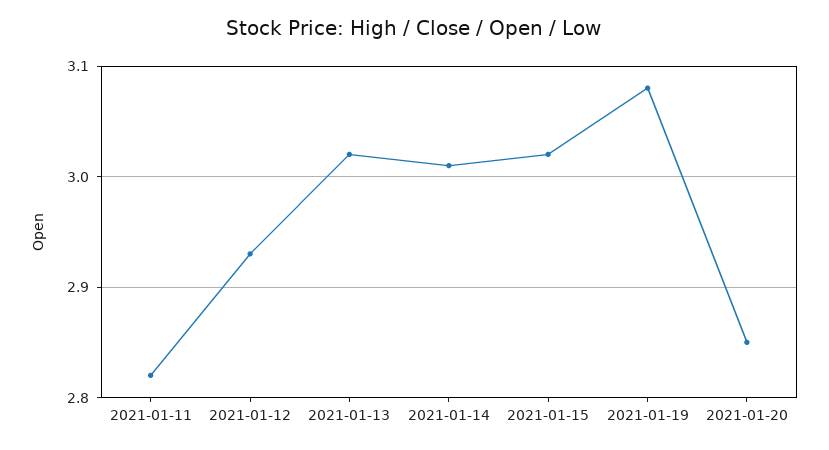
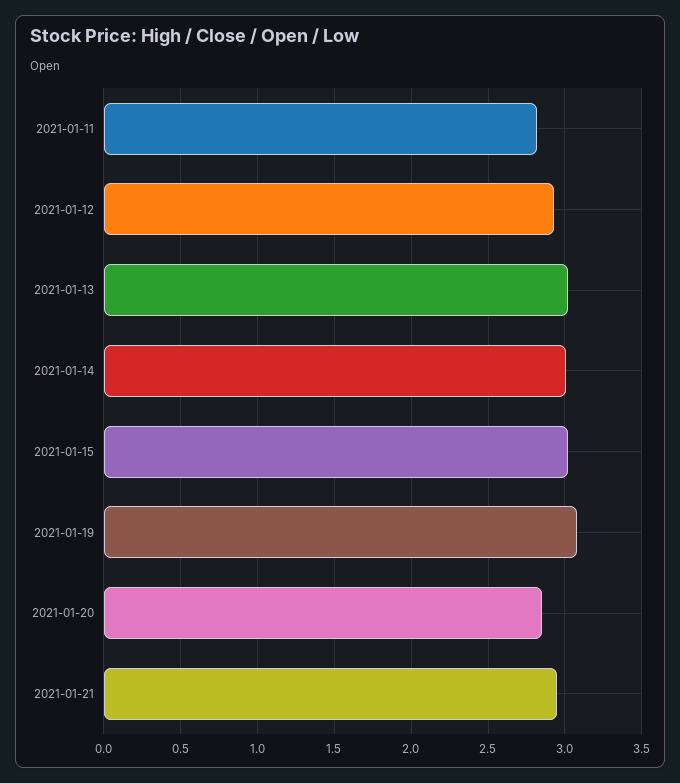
2021-01-21: none -> 2.95

